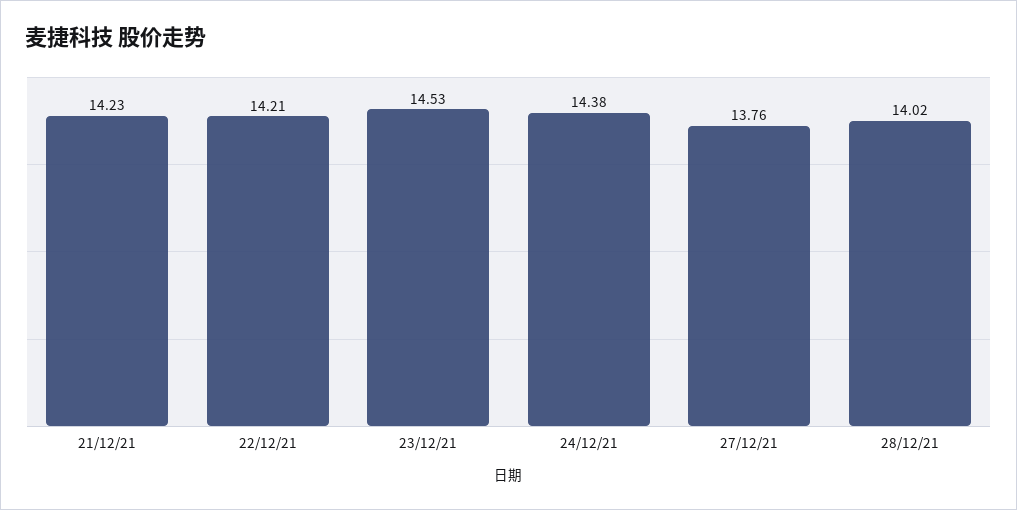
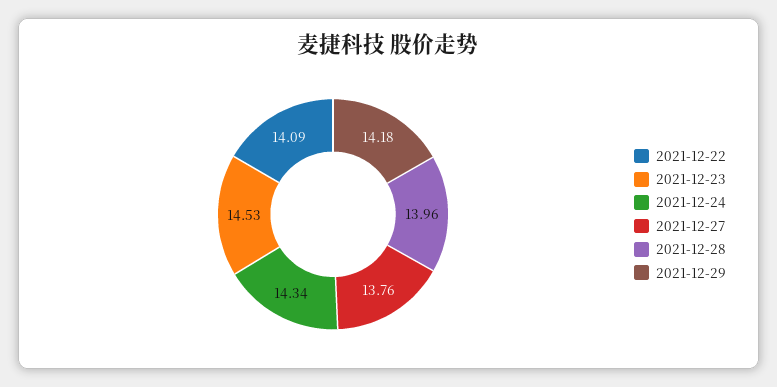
21/12/21: 14.23 -> none
22/12/21: 14.21 -> 14.09
24/12/21: 14.38 -> 14.34
28/12/21: 14.02 -> 13.96
2021-12-29: none -> 14.18

